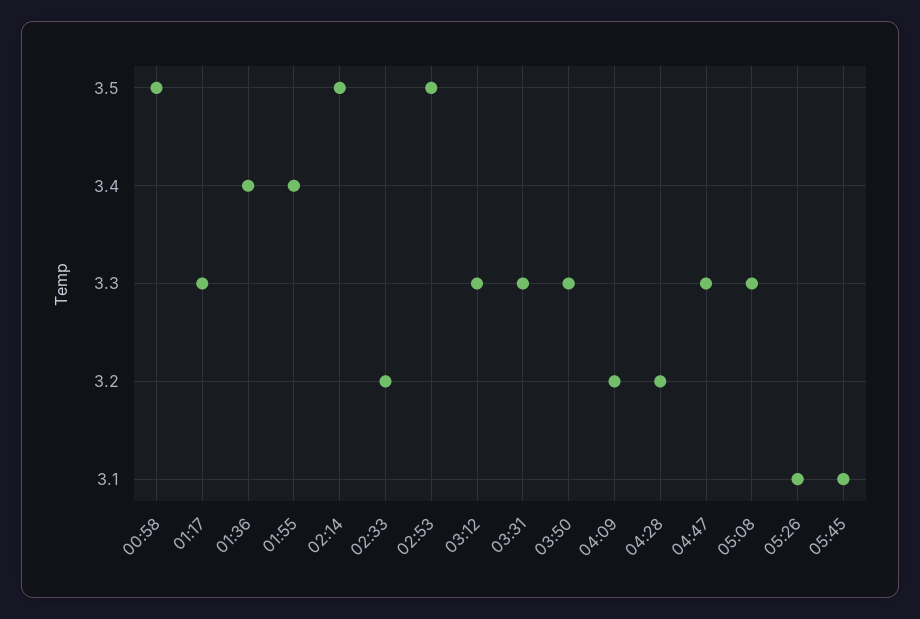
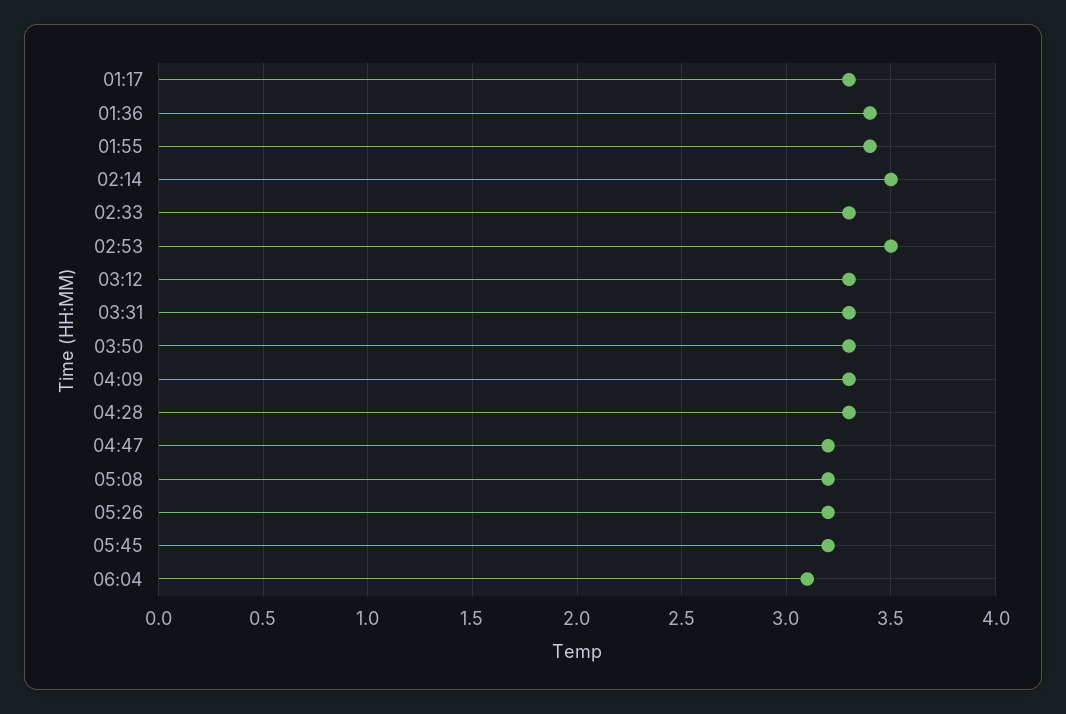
00:58: 3.5 -> none
02:33: 3.2 -> 3.3
04:09: 3.2 -> 3.3
04:28: 3.2 -> 3.3
04:47: 3.3 -> 3.2
05:08: 3.3 -> 3.2
05:26: 3.1 -> 3.2
05:45: 3.1 -> 3.2
06:04: none -> 3.1

